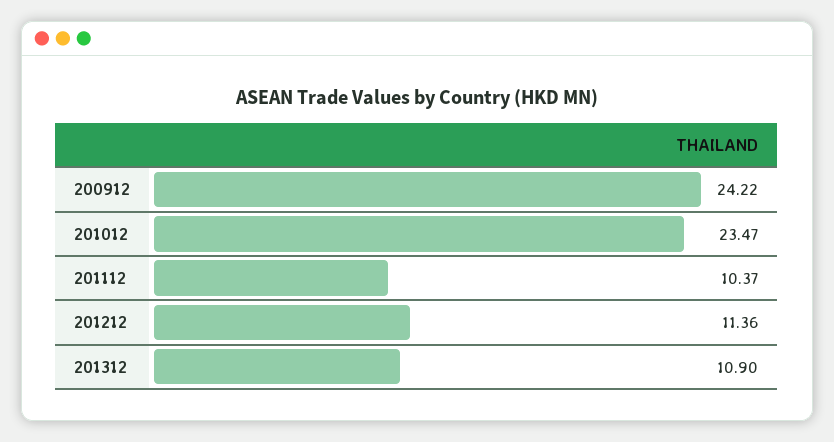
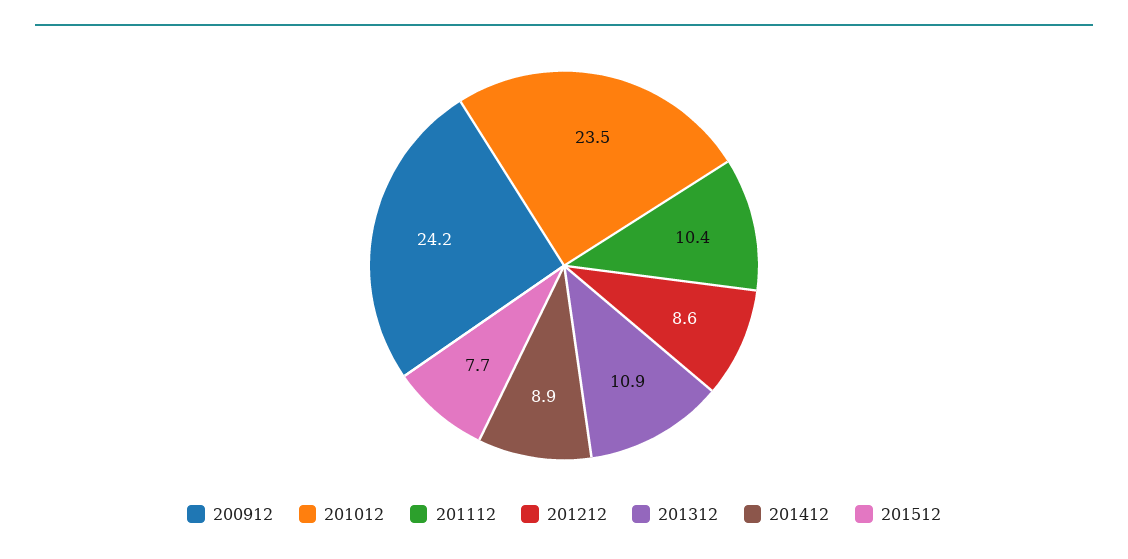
201212: 11.36 -> 8.6
201412: none -> 8.9
201512: none -> 7.7

